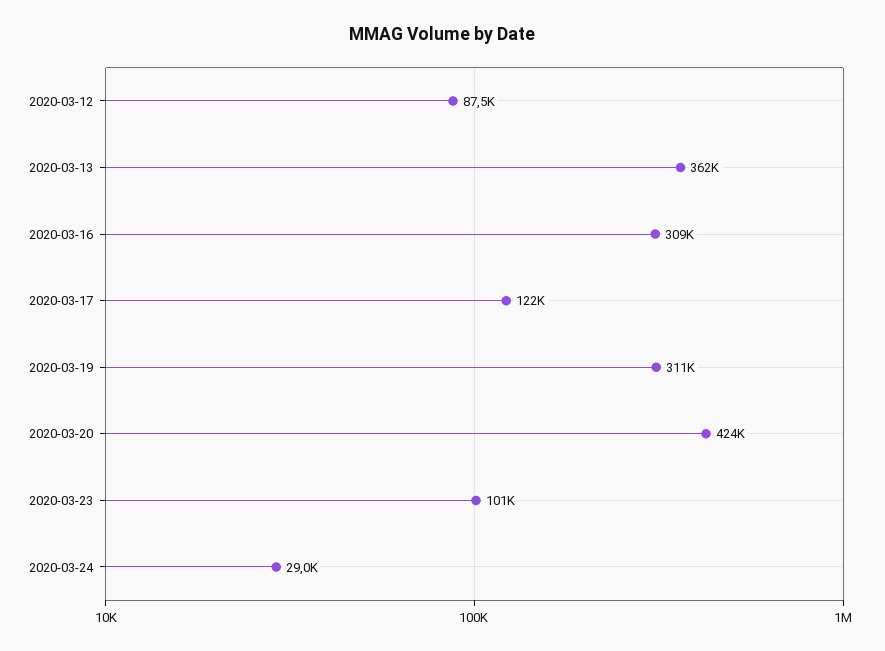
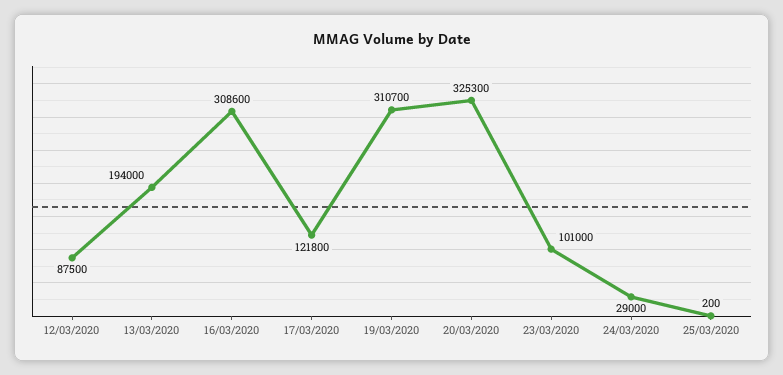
2020-03-13: 362000 -> 194000
2020-03-20: 424000 -> 325300
25/03/2020: none -> 200

